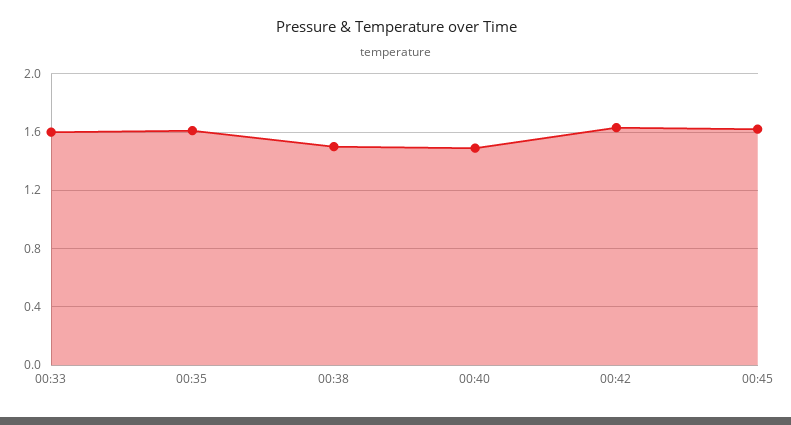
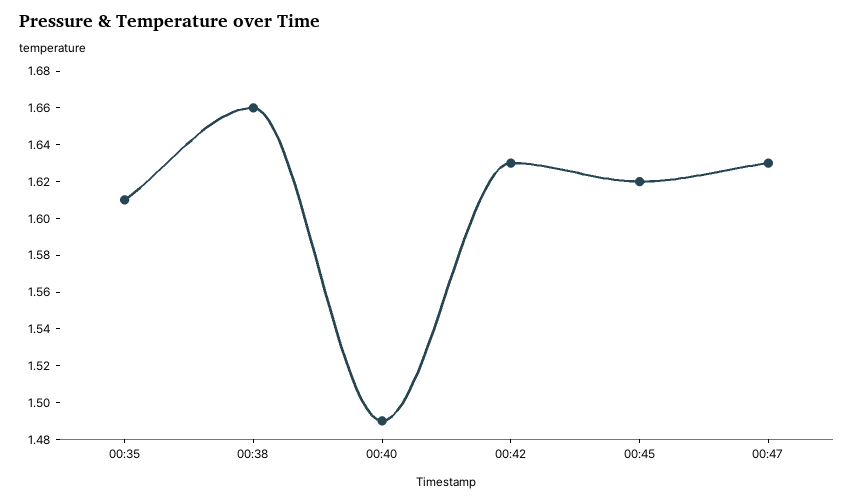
00:33: 1.6 -> none
00:38: 1.5 -> 1.66
00:47: none -> 1.63

